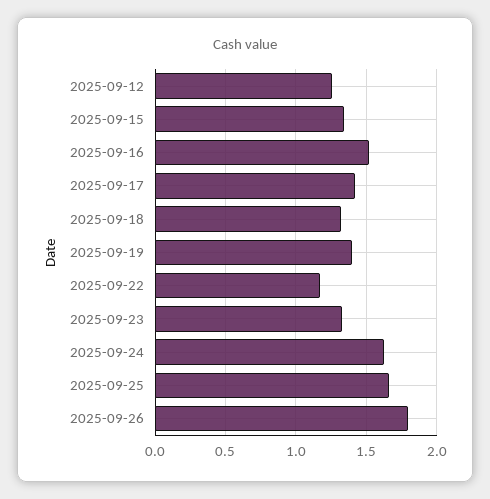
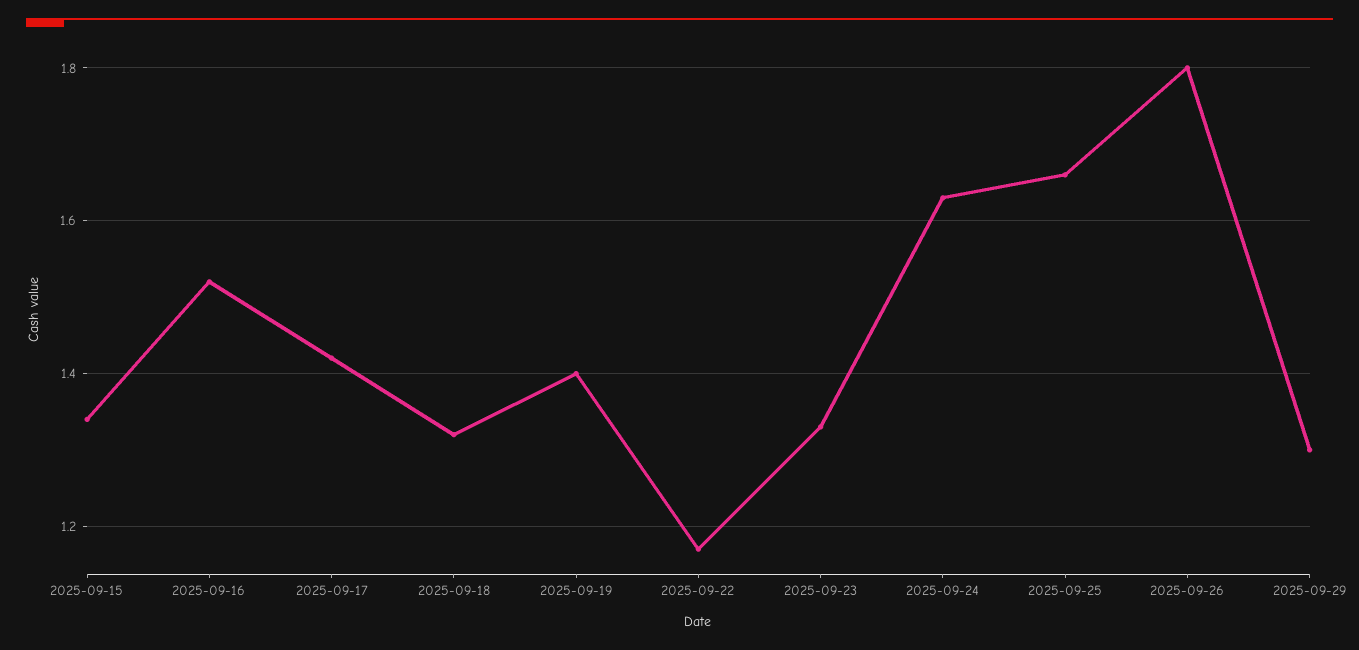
2025-09-12: 1.25 -> none
2025-09-29: none -> 1.3

